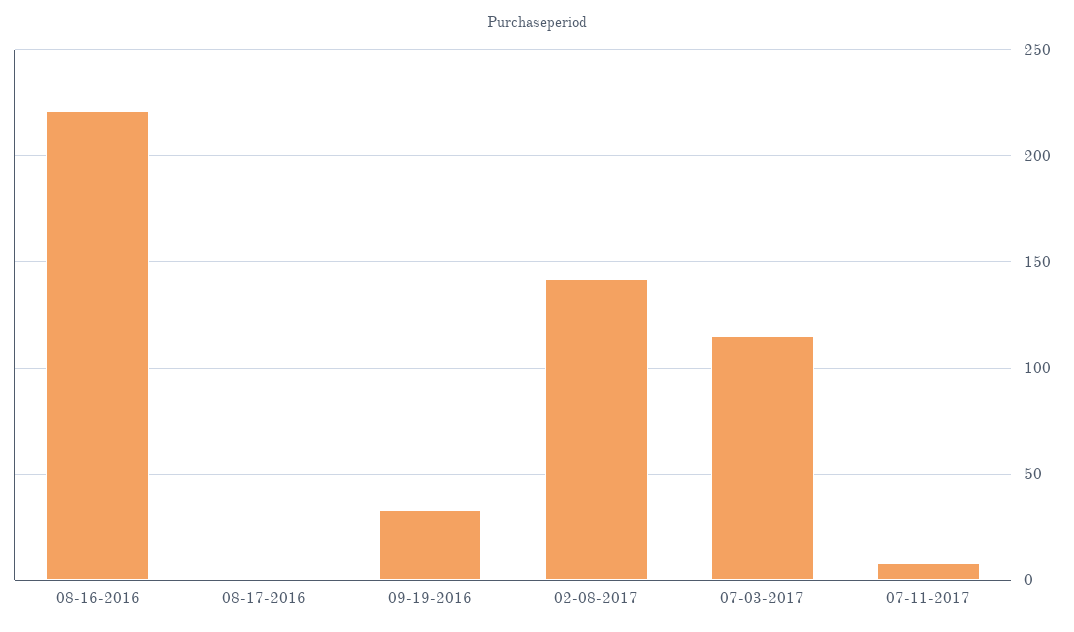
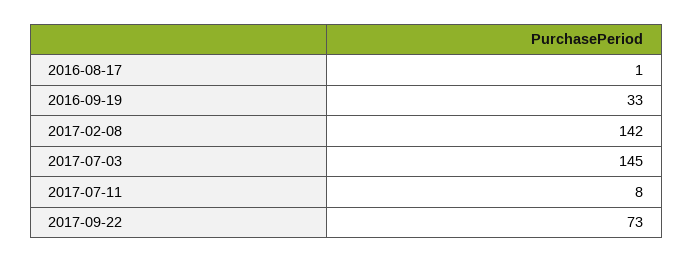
08-16-2016: 220 -> none
07-03-2017: 115 -> 145
2017-09-22: none -> 73

